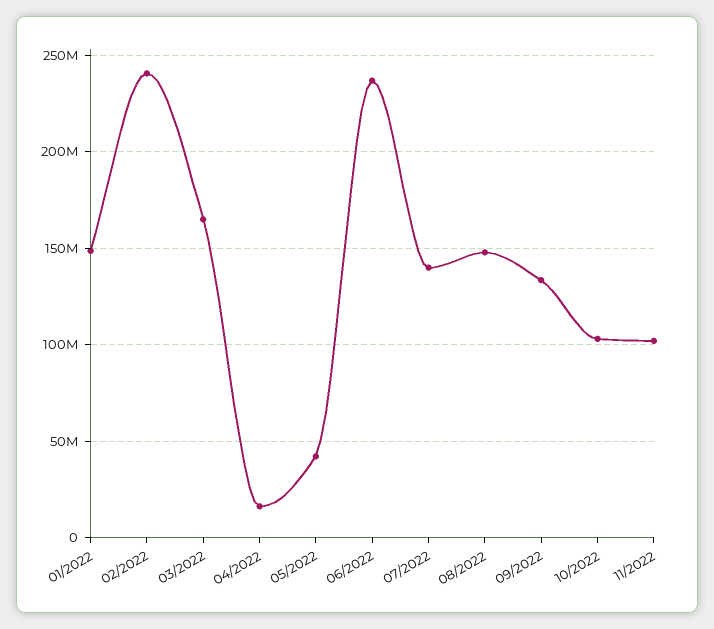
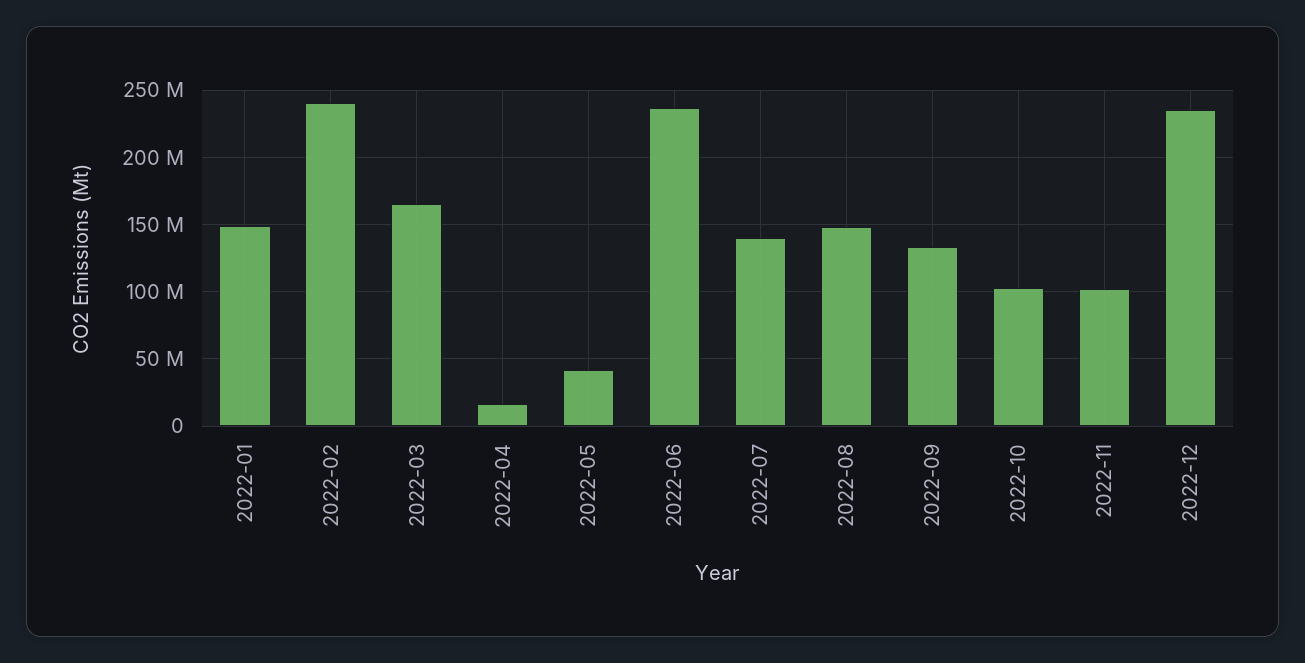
2022-12: none -> 235000000

